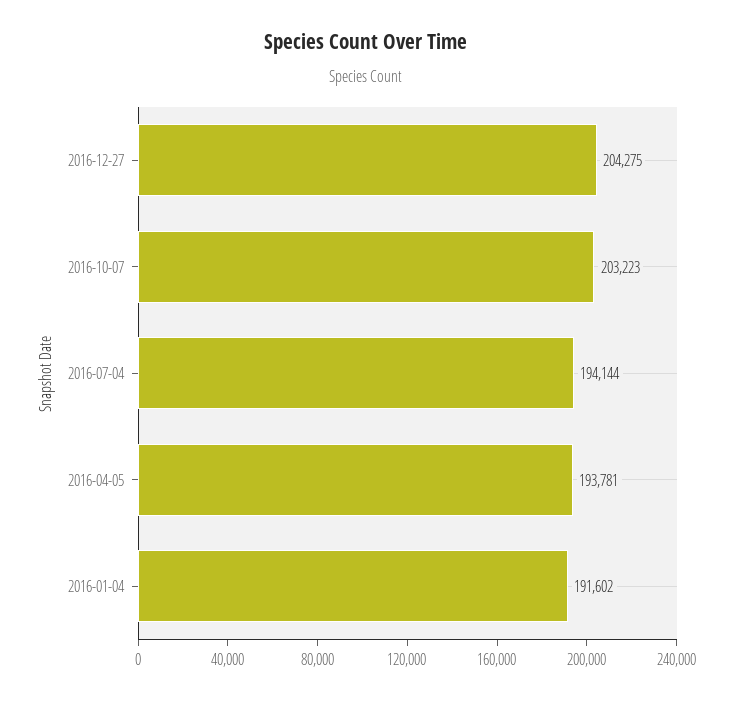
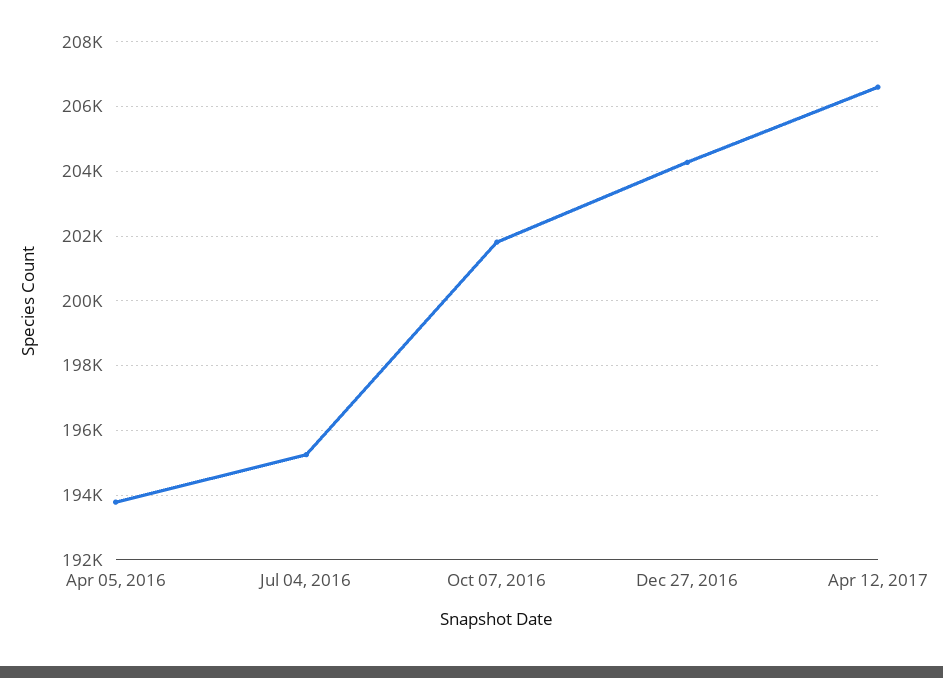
2016-10-07: 203223 -> 201800
2016-07-04: 194144 -> 195200
2016-01-04: 191602 -> none
Apr 12, 2017: none -> 206600

